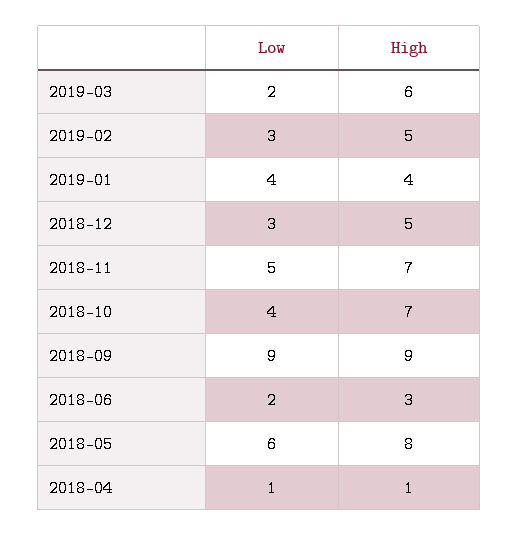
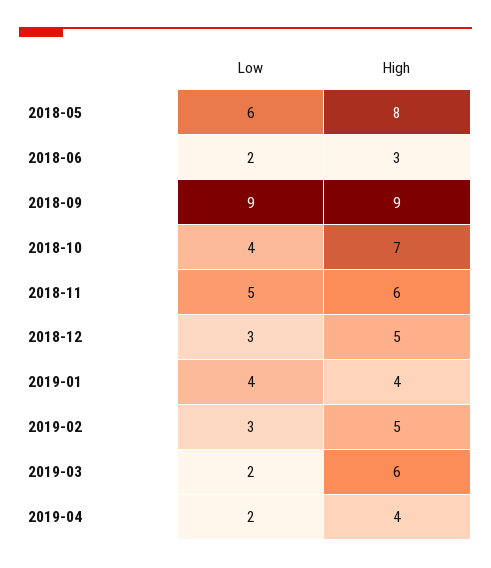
High, 2018-11: 7 -> 6
Low, 2018-04: 1 -> none
High, 2018-04: 1 -> none
Low, 2019-04: none -> 2
High, 2019-04: none -> 4

